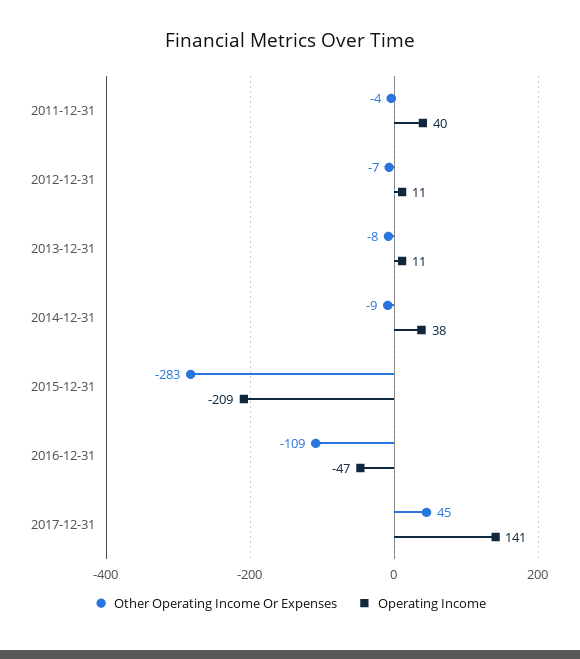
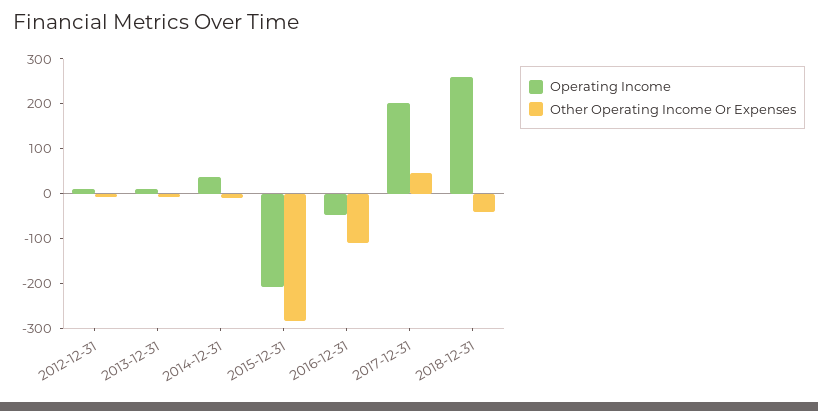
Other Operating Income Or Expenses, 2011-12-31: -4 -> none
Operating Income, 2011-12-31: 40 -> none
Operating Income, 2017-12-31: 141 -> 200
Operating Income, 2018-12-31: none -> 260
Other Operating Income Or Expenses, 2018-12-31: none -> -40

